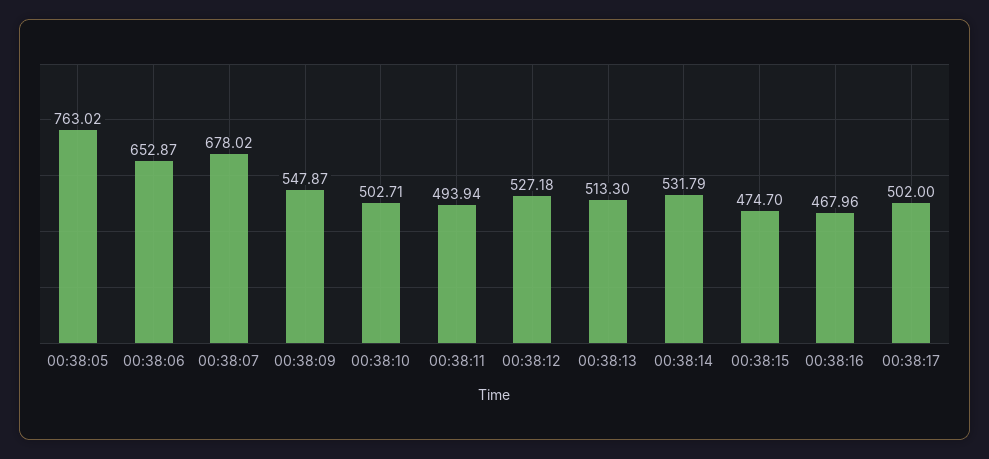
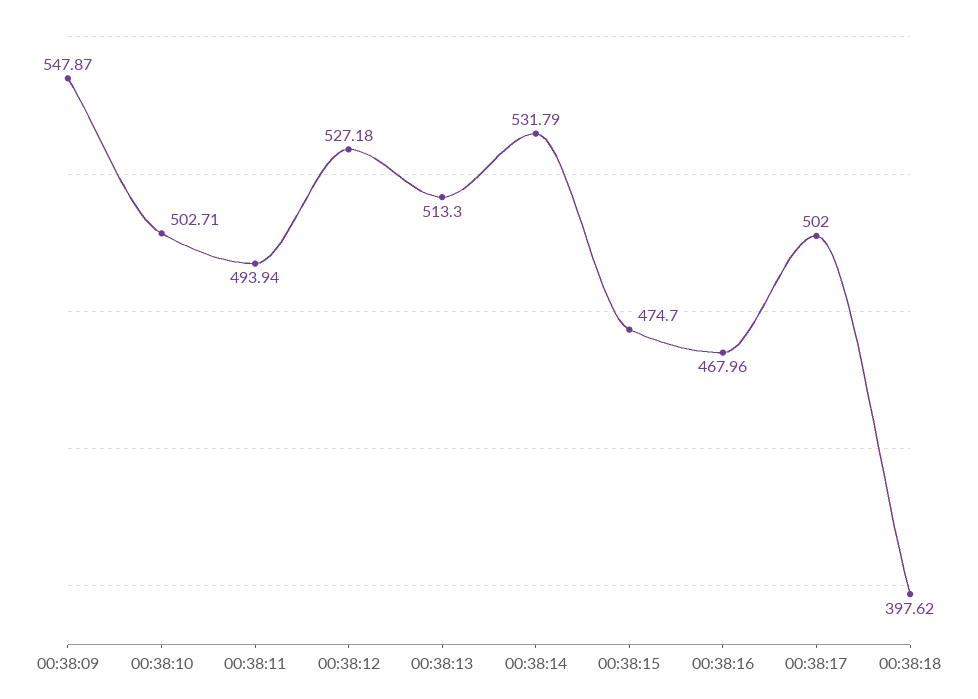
00:38:05: 763.02 -> none
00:38:06: 652.87 -> none
00:38:07: 678.02 -> none
00:38:18: none -> 397.62

